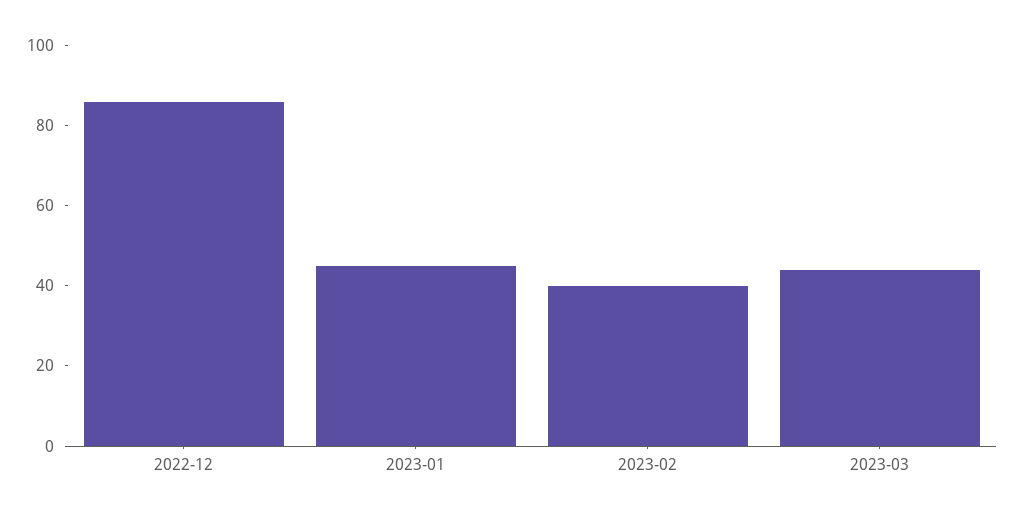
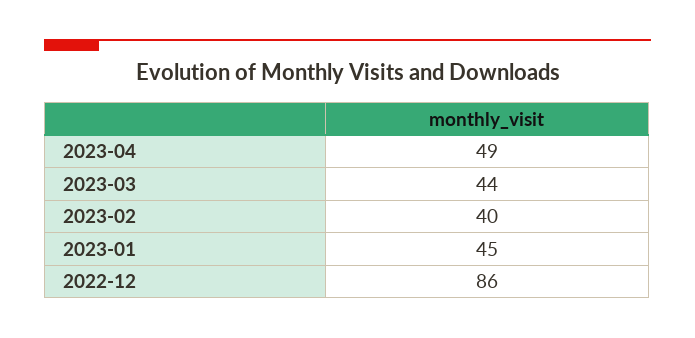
2023-04: none -> 49

